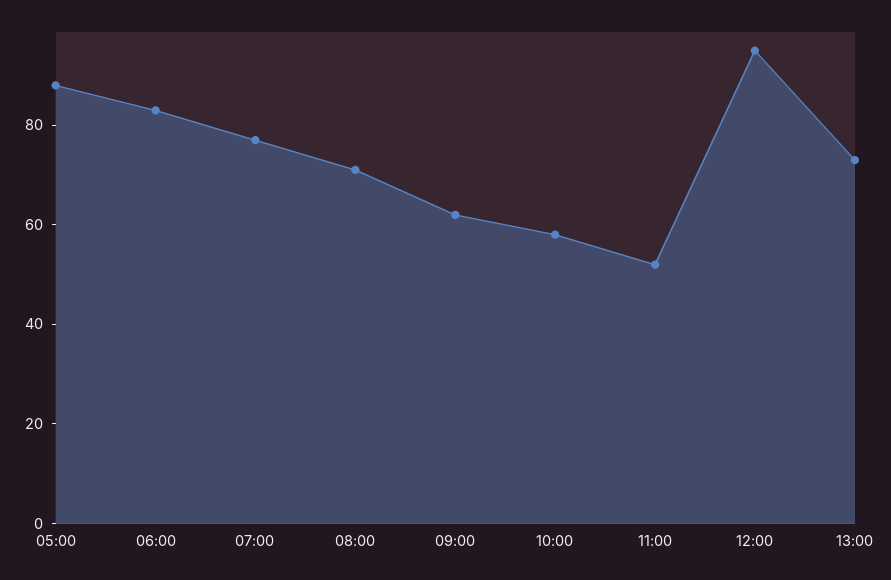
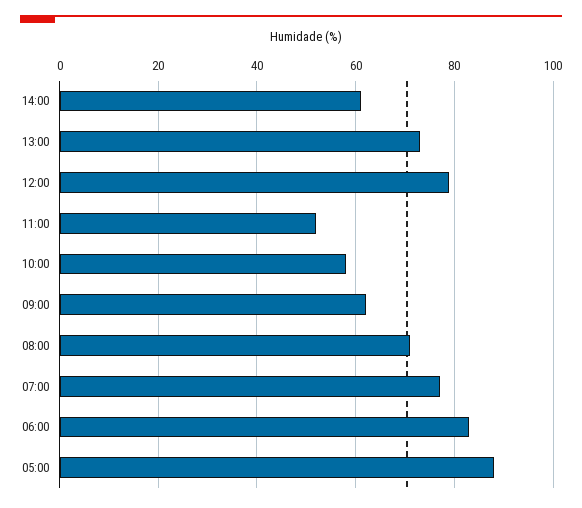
12:00: 95 -> 80
14:00: none -> 60

